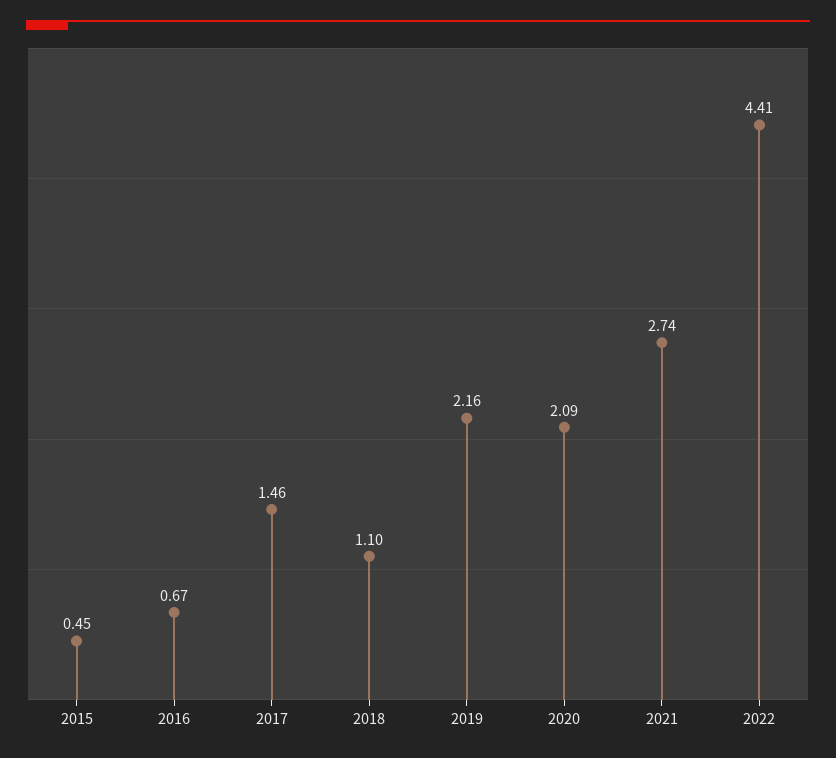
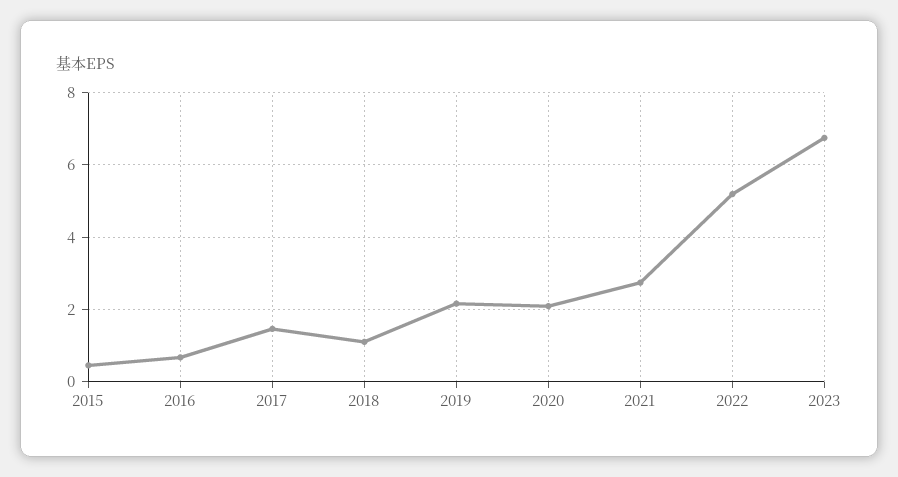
2022: 4.41 -> 5.2
2023: none -> 6.8

